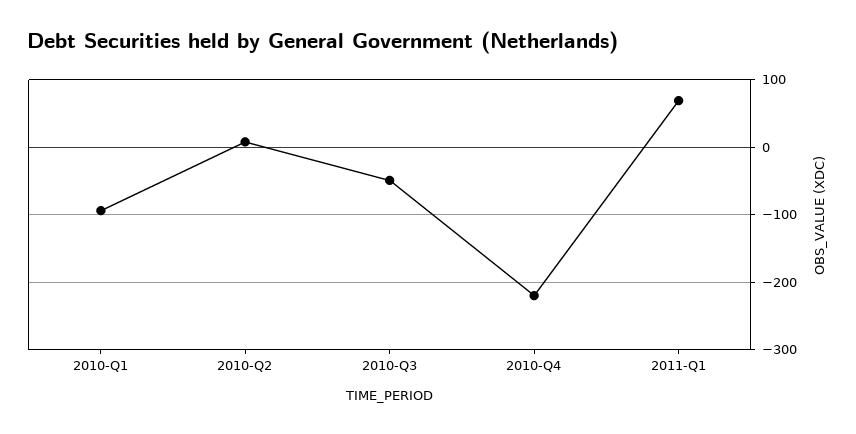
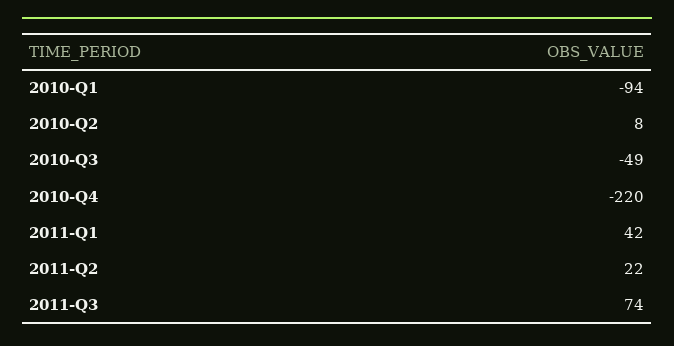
2011-Q1: 70 -> 42
2011-Q2: none -> 22
2011-Q3: none -> 74

